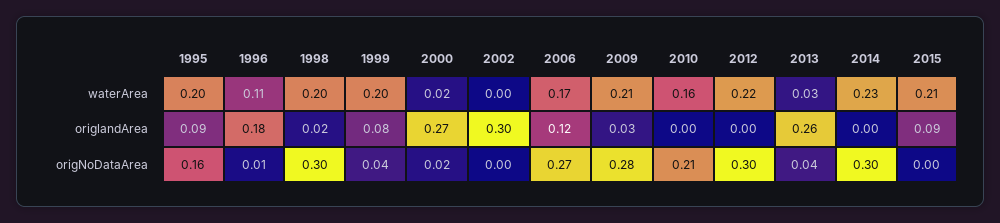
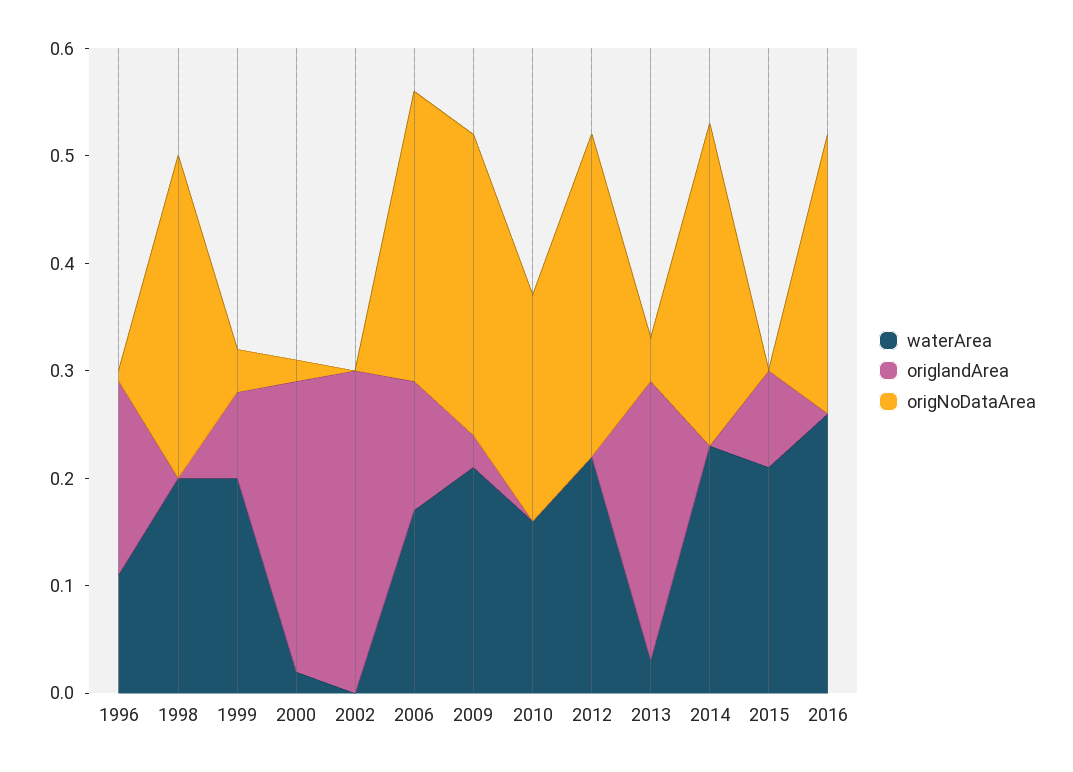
waterArea, 1995: 0.2 -> none
origlandArea, 1995: 0.09 -> none
origlandArea, 1998: 0.02 -> 0
origNoDataArea, 1995: 0.16 -> none
waterArea, 2016: none -> 0.26
origlandArea, 2016: none -> 0
origNoDataArea, 2016: none -> 0.26

